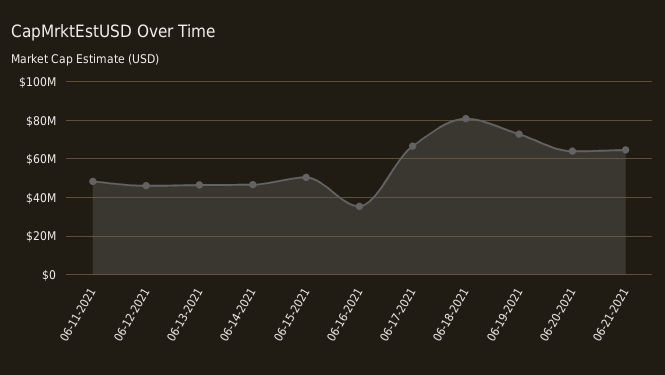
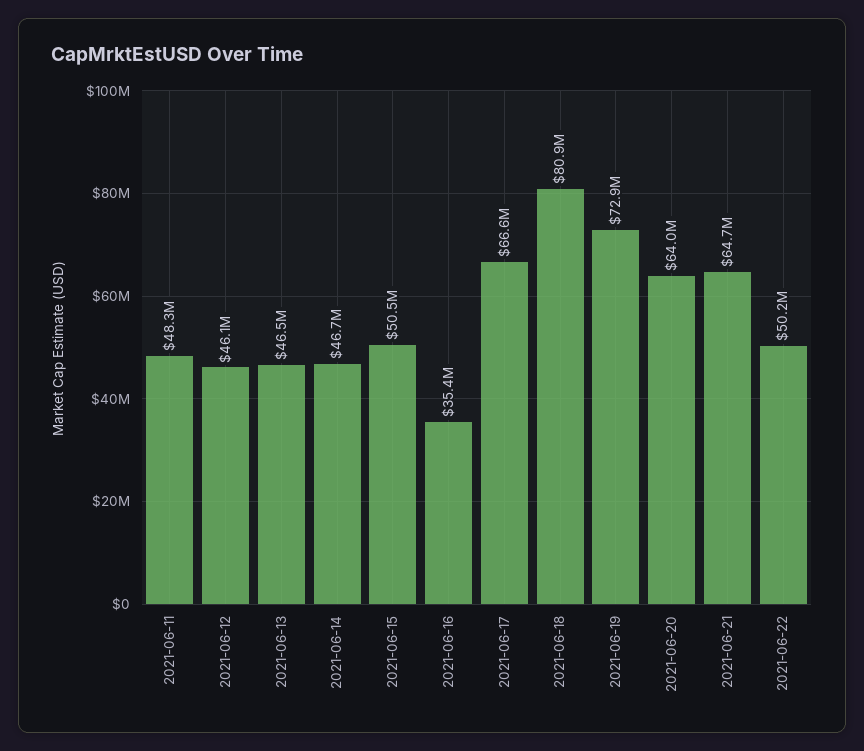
2021-06-22: none -> 50200000

